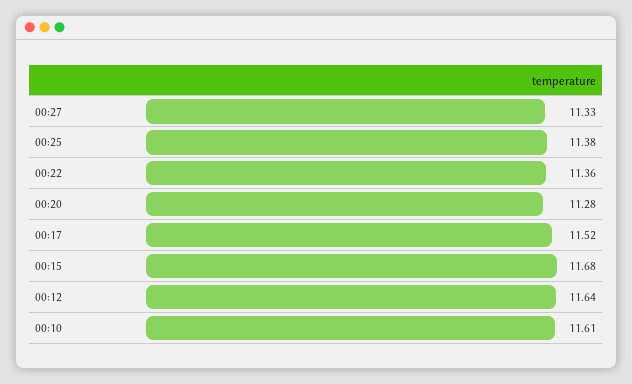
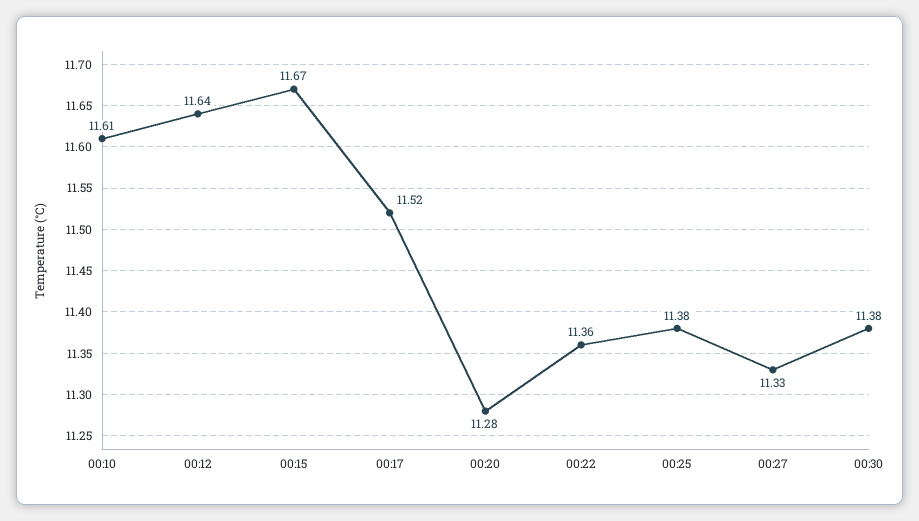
00:15: 11.68 -> 11.67
00:30: none -> 11.38

